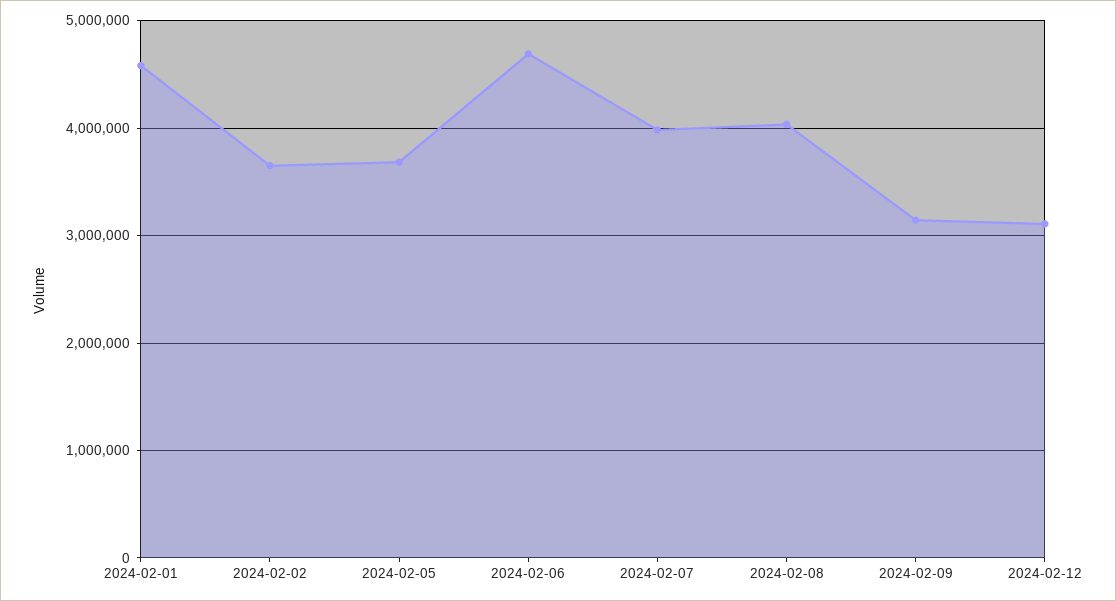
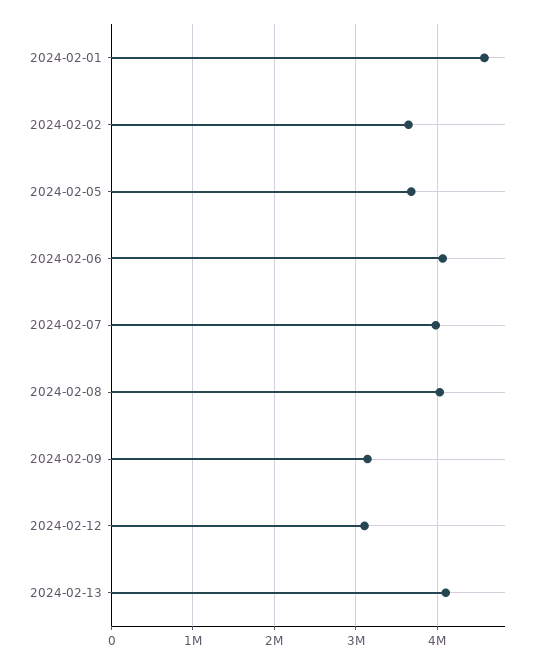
2024-02-06: 4700000 -> 4100000
2024-02-13: none -> 4100000

